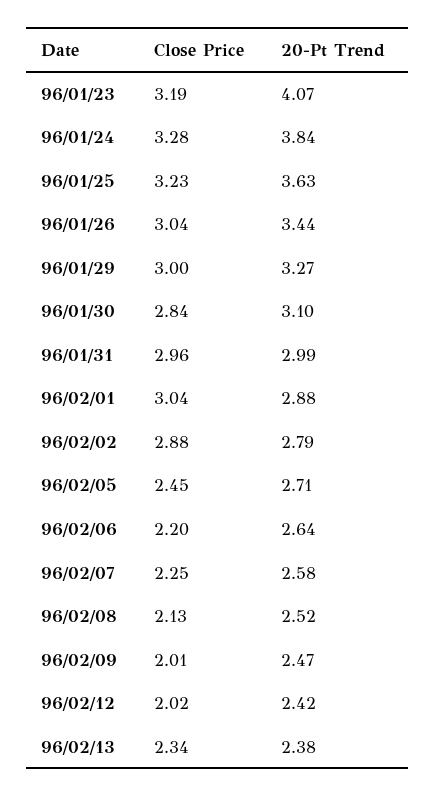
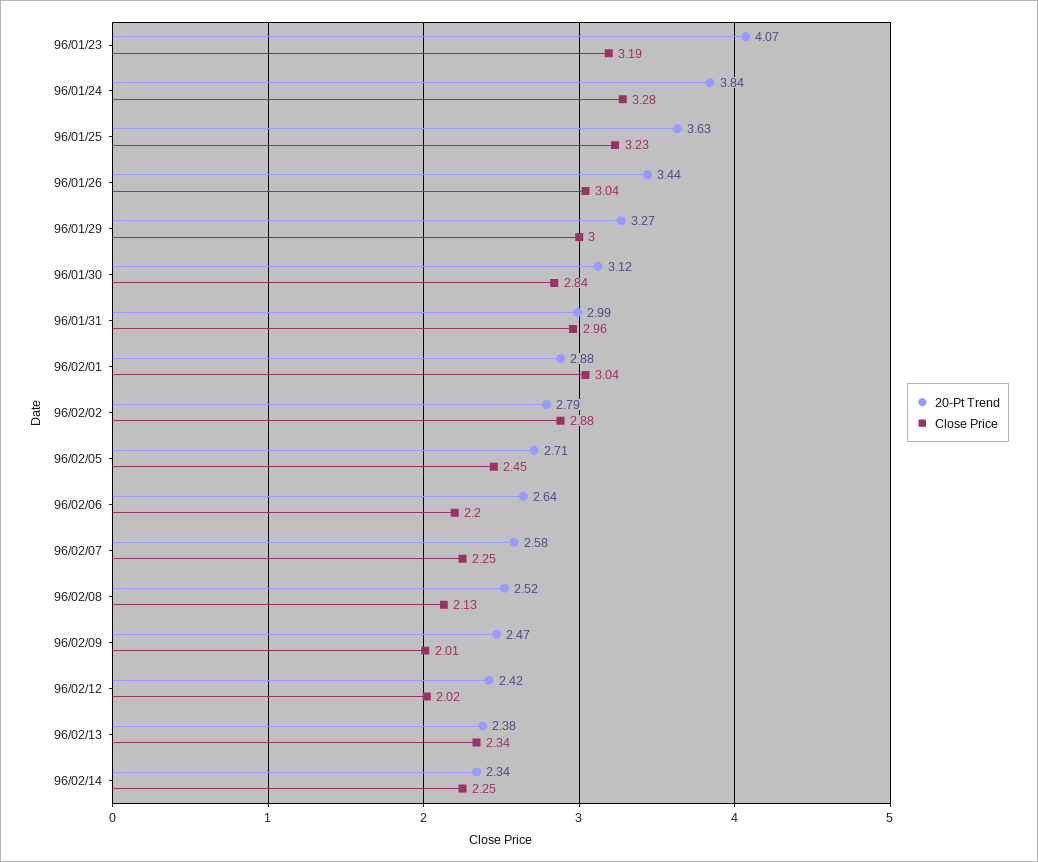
20-Pt Trend, 96/01/30: 3.1 -> 3.12
20-Pt Trend, 96/02/14: none -> 2.34
Close Price, 96/02/14: none -> 2.25

